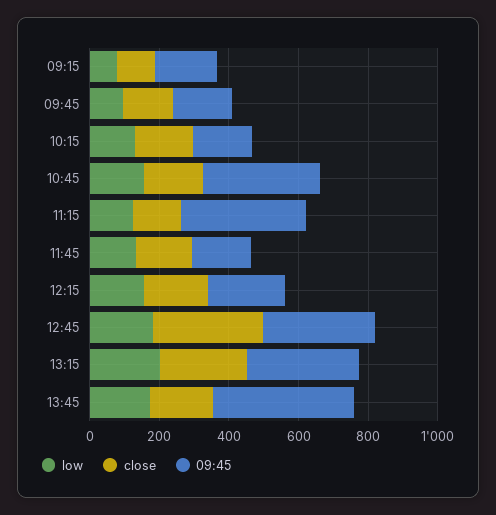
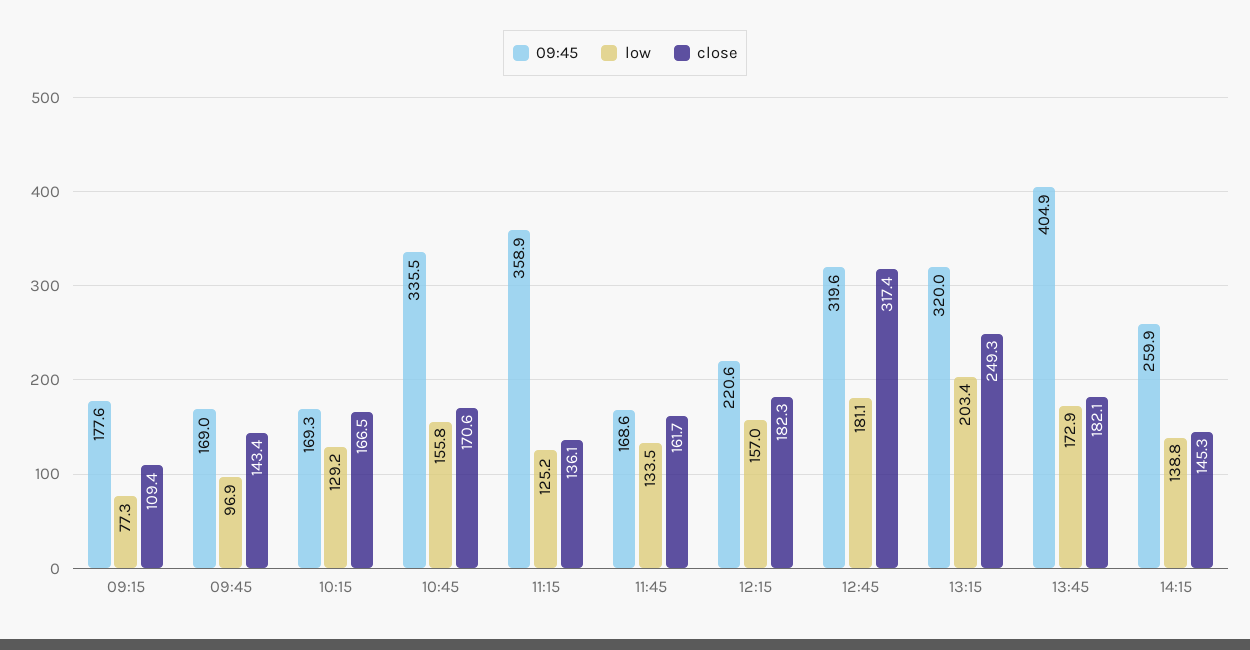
09:45, 14:15: none -> 259.9
low, 14:15: none -> 138.8
close, 14:15: none -> 145.3

